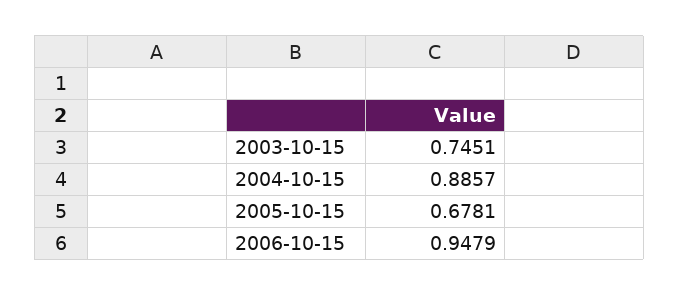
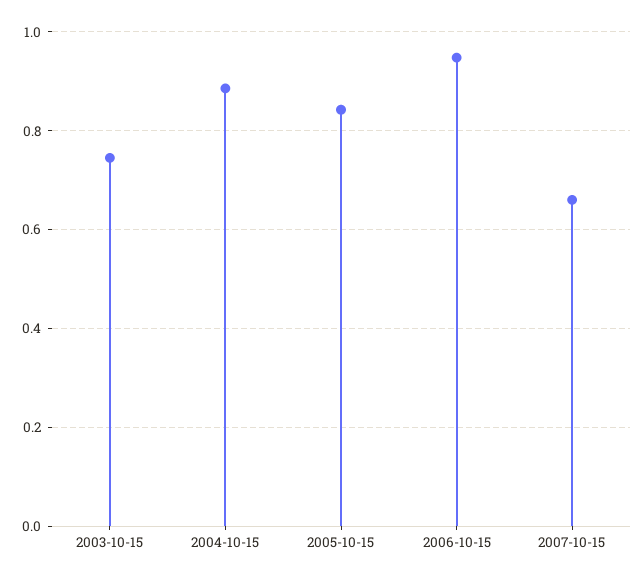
2005-10-15: 0.6781 -> 0.84
2007-10-15: none -> 0.66

